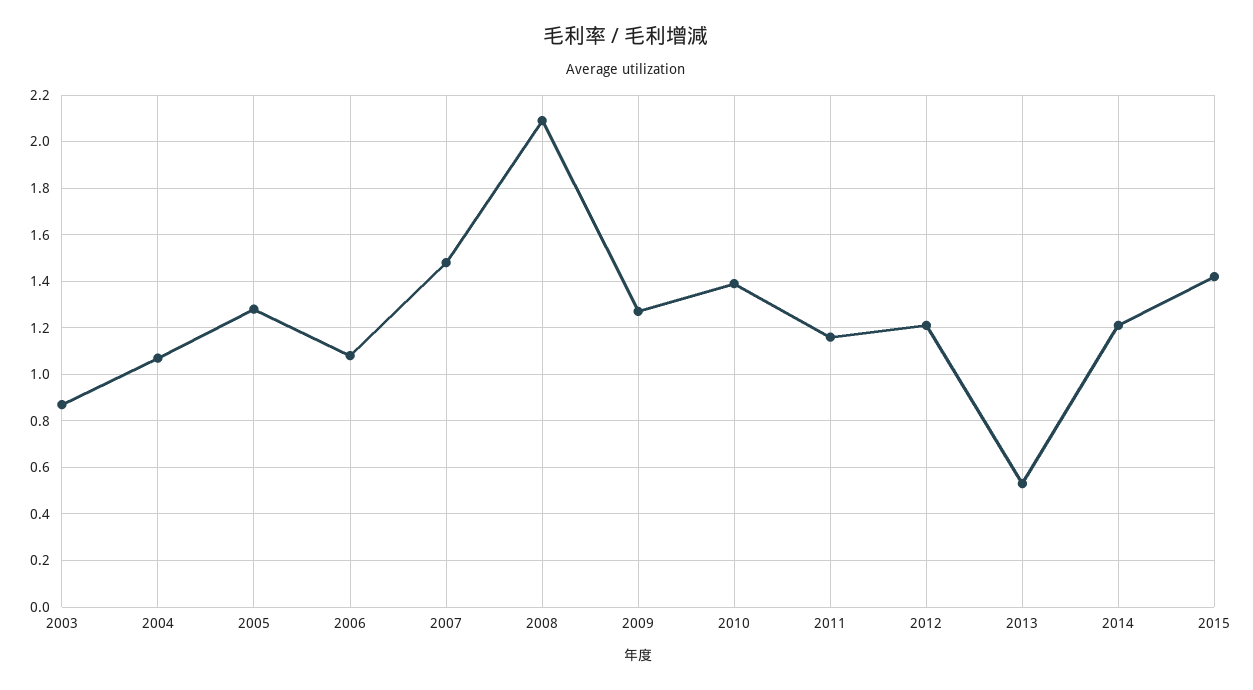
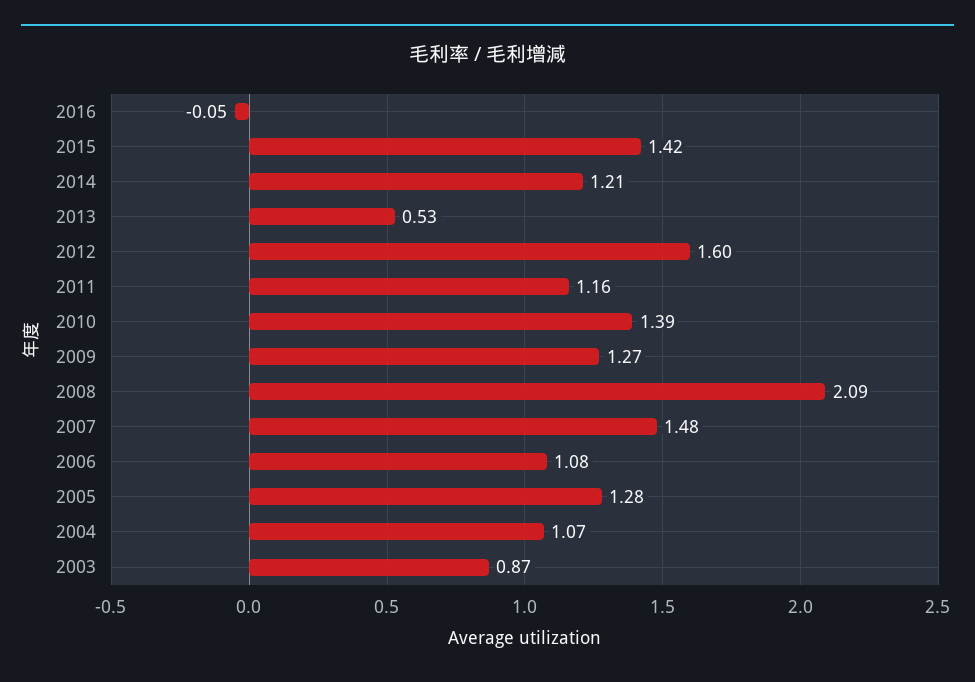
2012: 1.2 -> 1.6
2016: none -> -0.05

